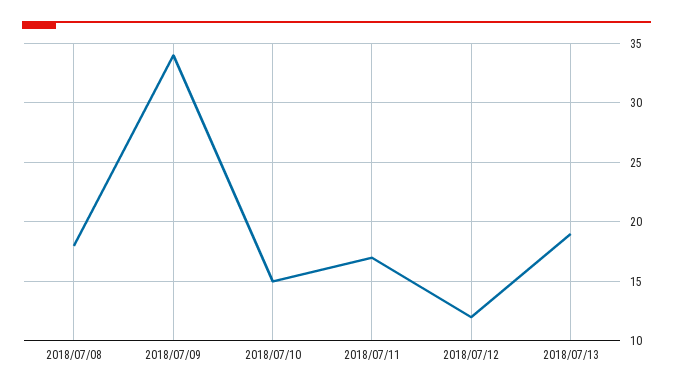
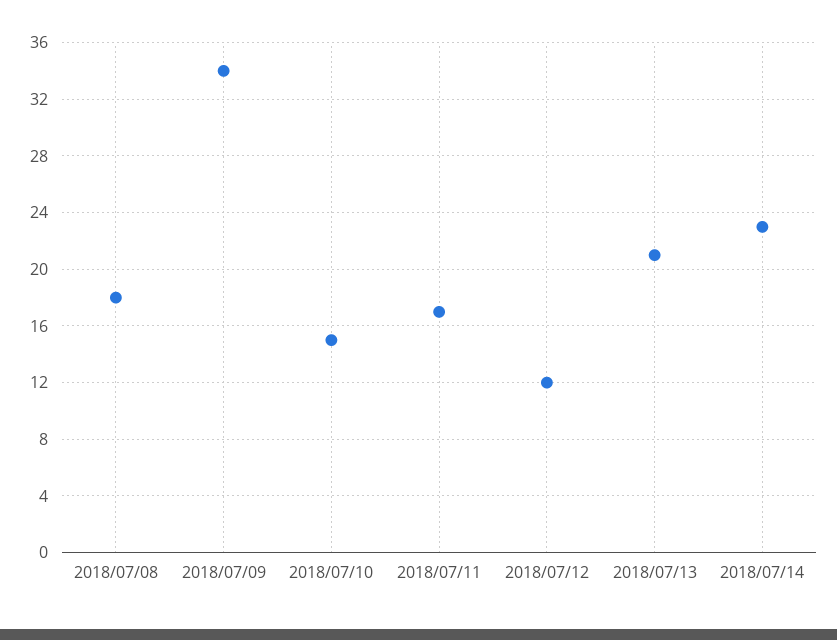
2018/07/13: 19 -> 21
2018/07/14: none -> 23

